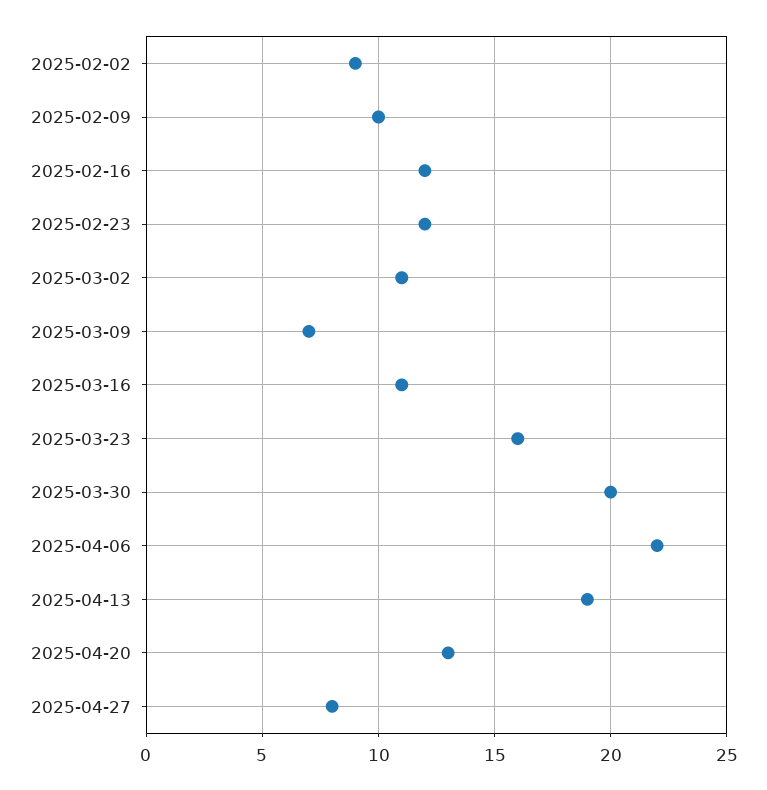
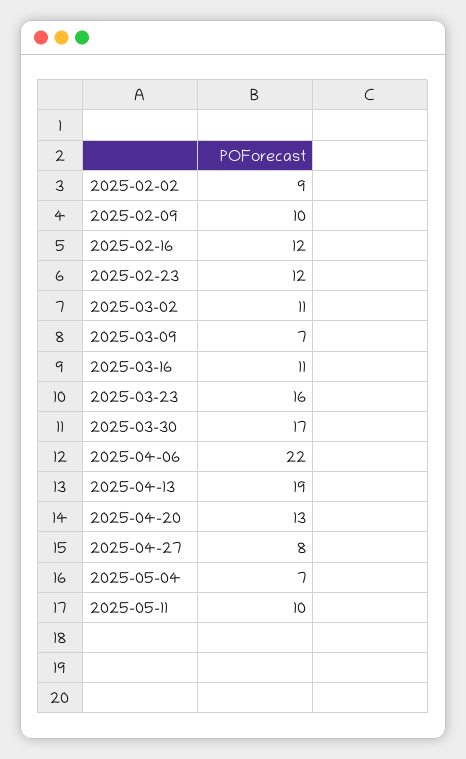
2025-03-30: 20 -> 17
2025-05-04: none -> 7
2025-05-11: none -> 10

